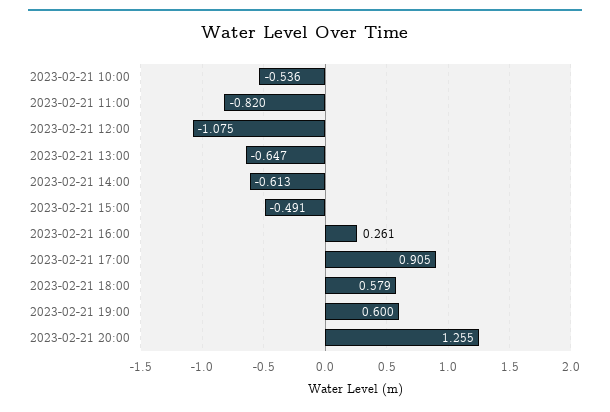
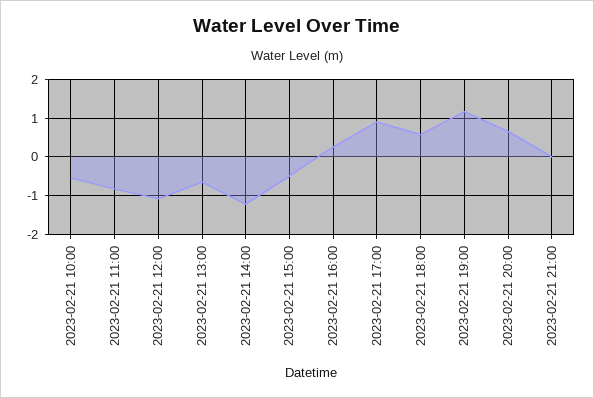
2023-02-21 14:00: -0.613 -> -1.2
2023-02-21 19:00: 0.6 -> 1.2
2023-02-21 20:00: 1.255 -> 0.6
2023-02-21 21:00: none -> 0

